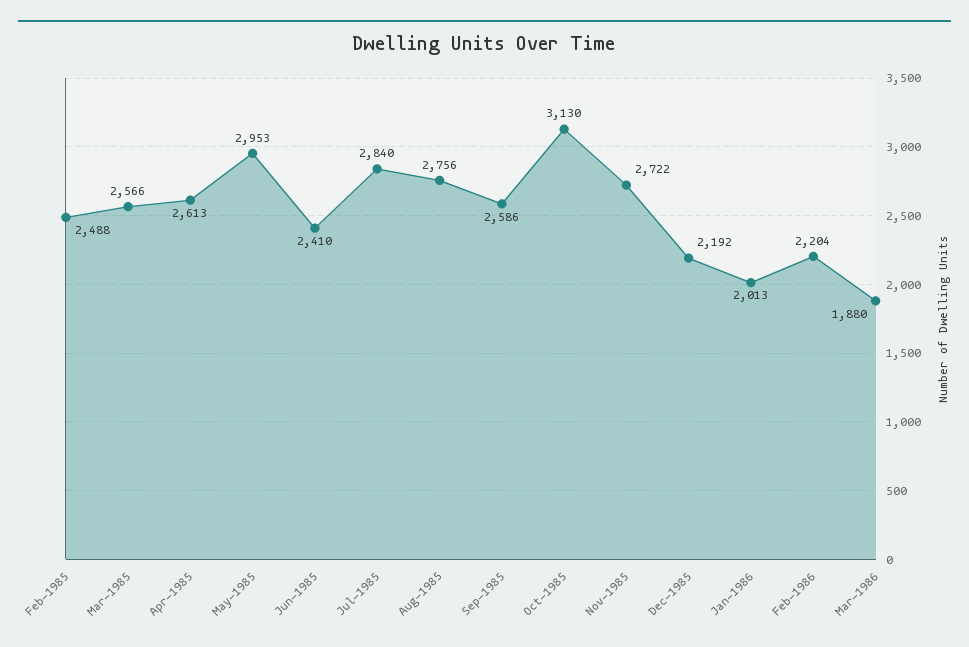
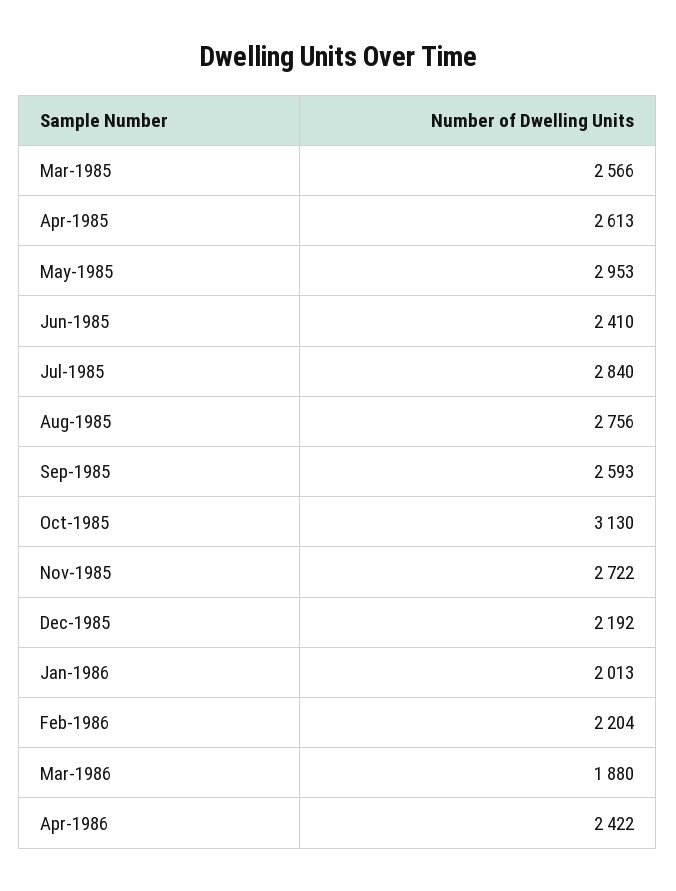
Feb-1985: 2488 -> none
Sep-1985: 2586 -> 2593
Apr-1986: none -> 2422

